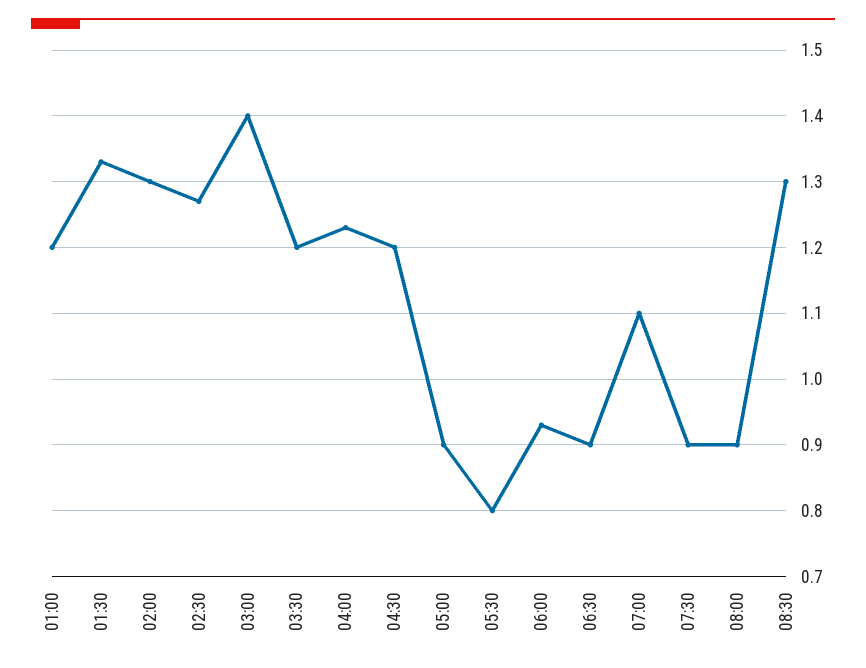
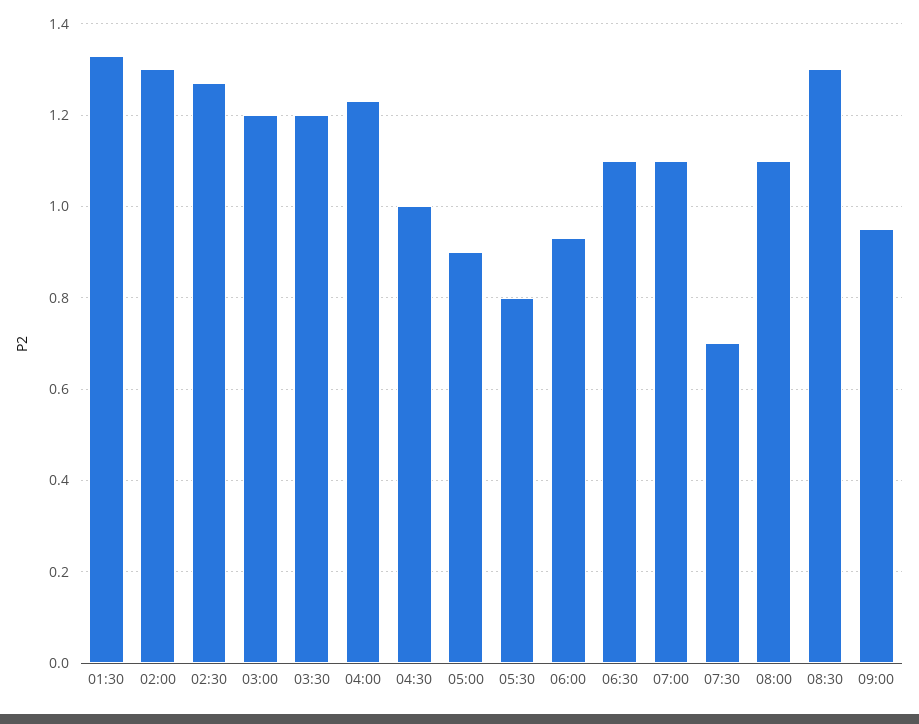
01:00: 1.2 -> none
03:00: 1.4 -> 1.2
04:30: 1.2 -> 1
06:30: 0.9 -> 1.1
07:30: 0.9 -> 0.7
08:00: 0.9 -> 1.1
09:00: none -> 0.95

